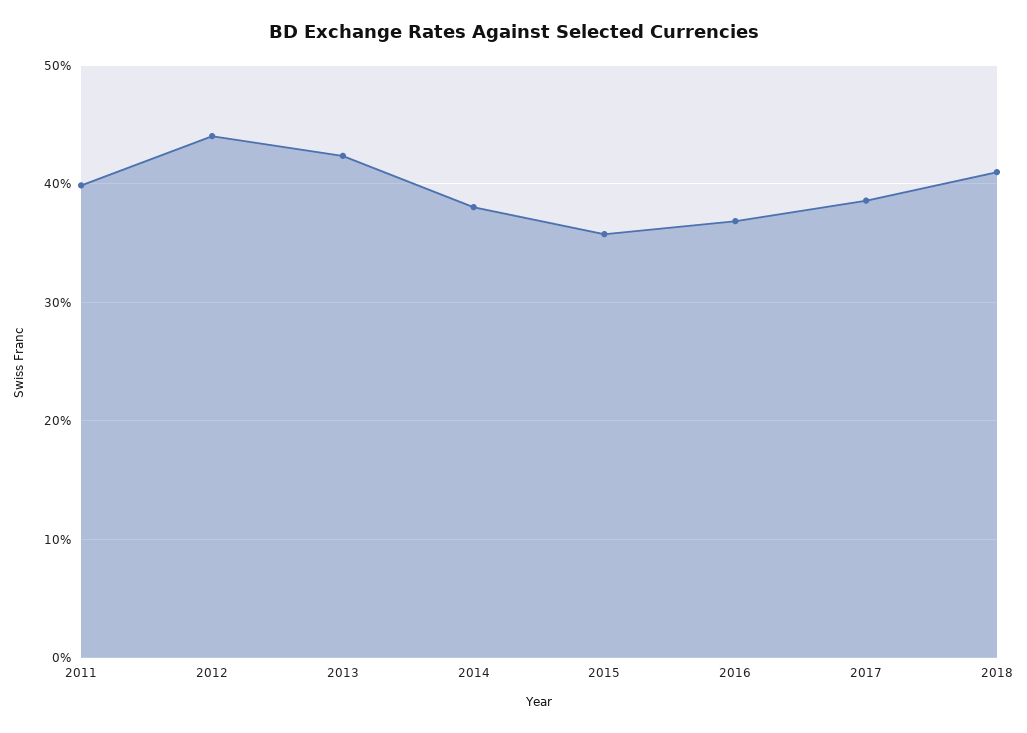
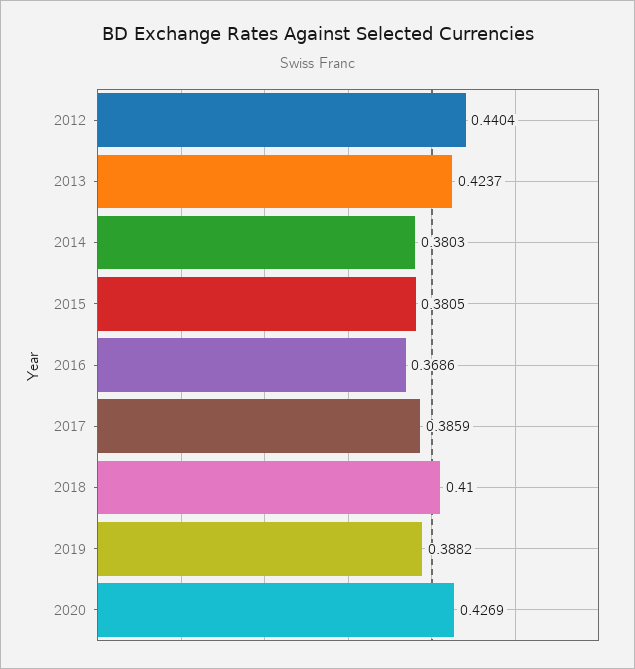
2011: 0.4 -> none
2015: 0.36 -> 0.3805
2019: none -> 0.3882
2020: none -> 0.4269

